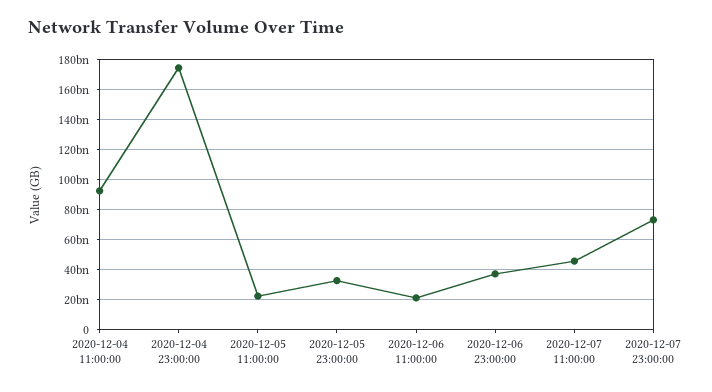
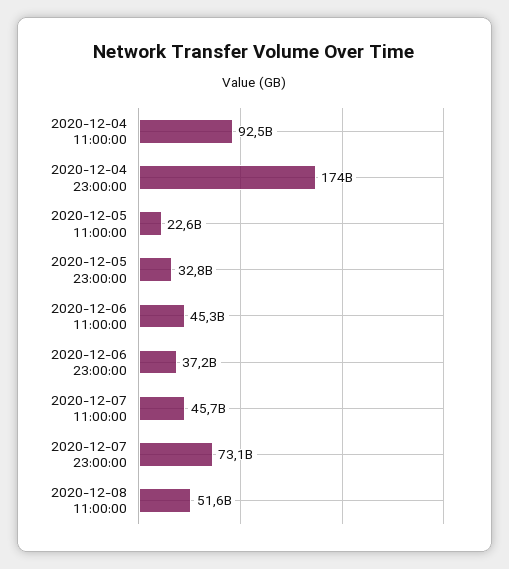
2020-12-06 11:00:00: 20000000000 -> 45300000000
2020-12-08 11:00:00: none -> 51600000000

